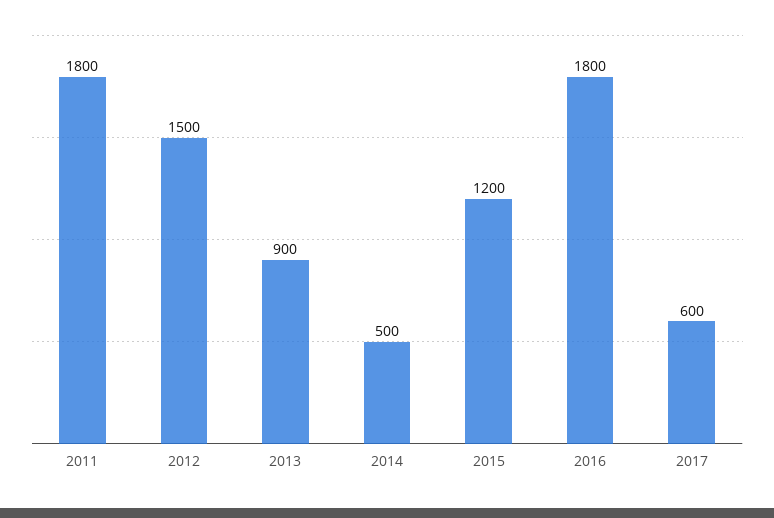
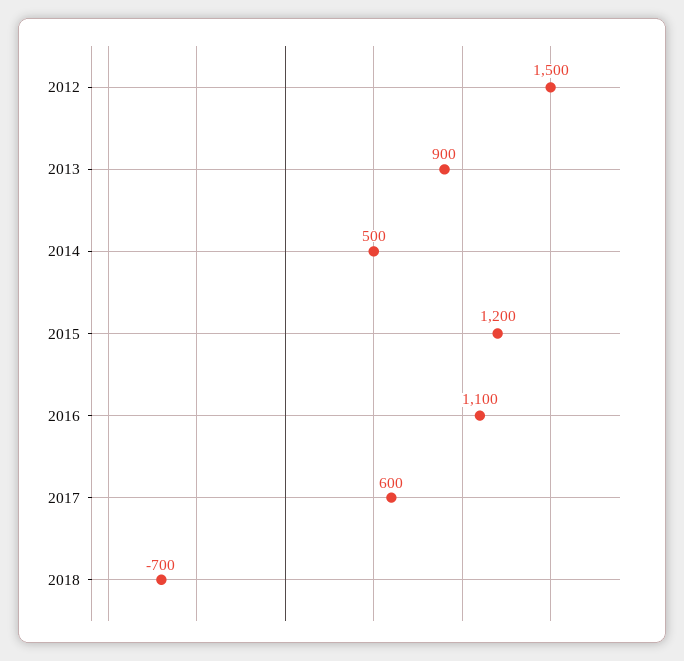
2011: 1800 -> none
2016: 1800 -> 1100
2018: none -> -700

